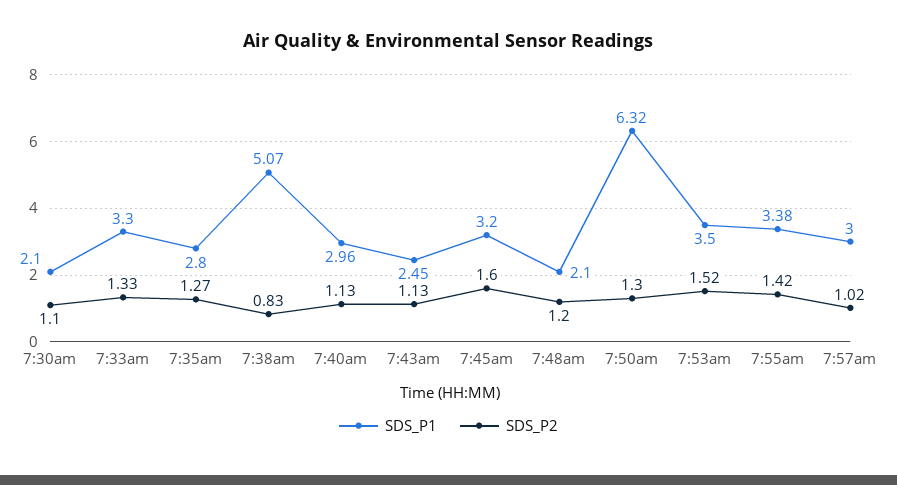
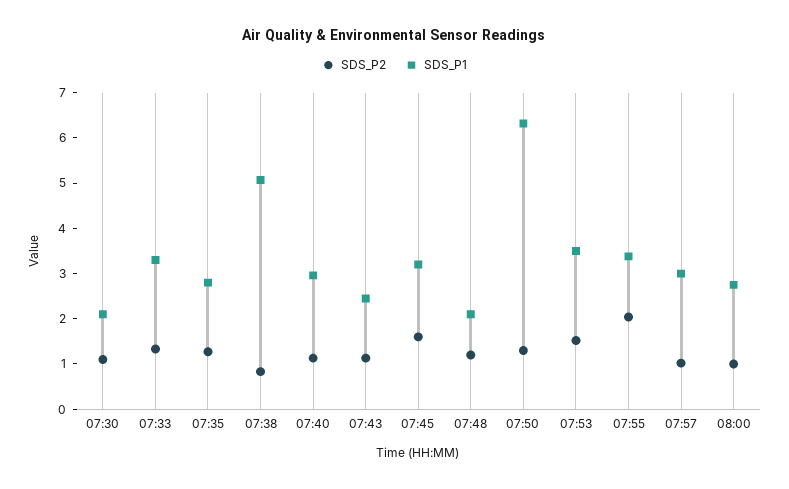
SDS_P2, 7:55am: 1.42 -> 2
SDS_P2, 08:00: none -> 1
SDS_P1, 08:00: none -> 2.8

